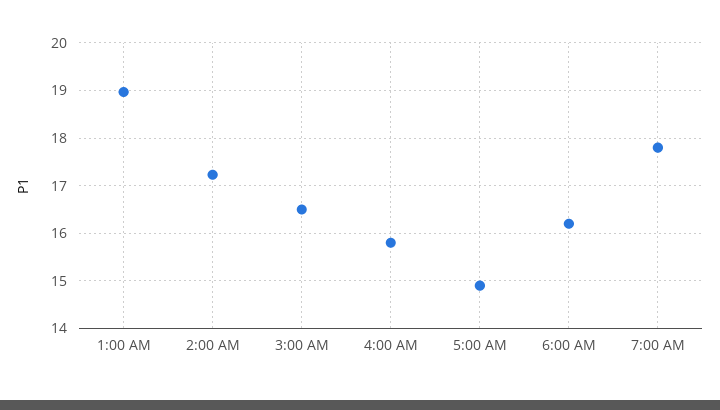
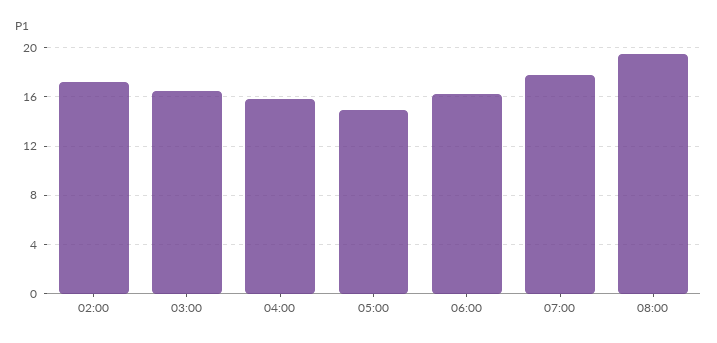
1:00 AM: 19 -> none
08:00: none -> 19.5

